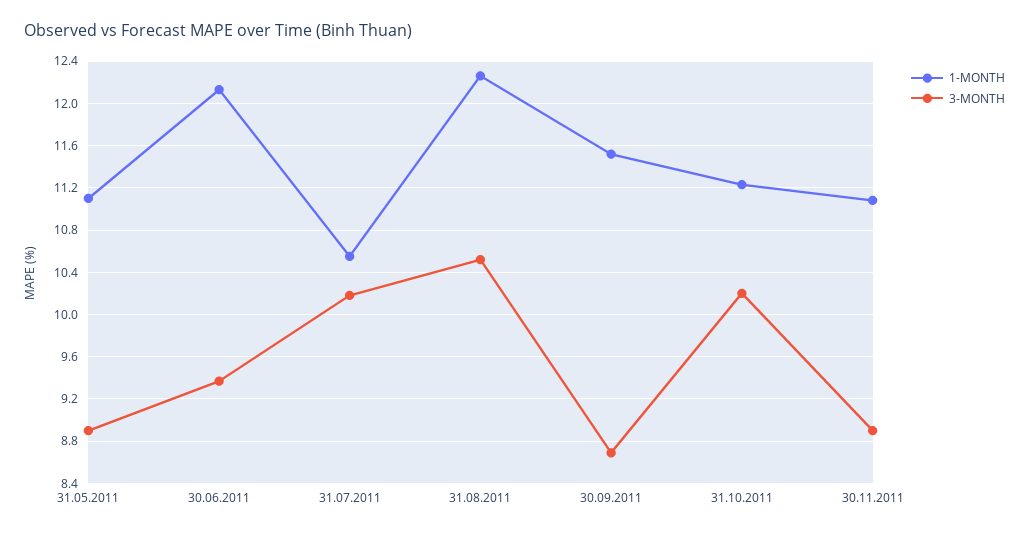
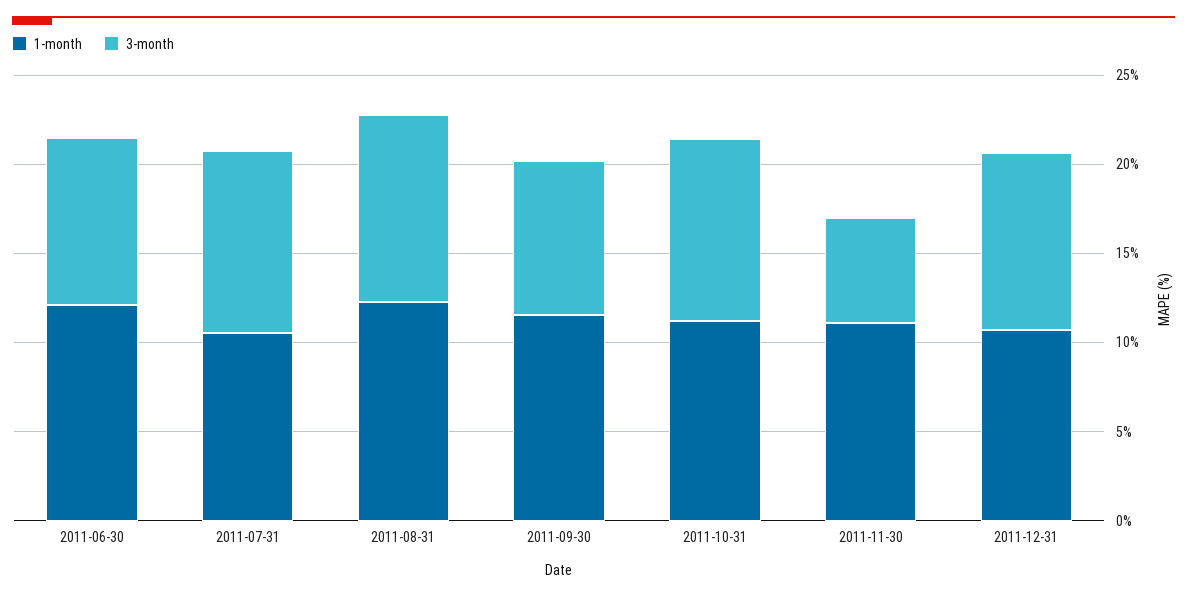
1-MONTH, 31.05.2011: 11.1 -> none
3-MONTH, 31.05.2011: 8.9 -> none
3-MONTH, 30.11.2011: 8.9 -> 6
1-MONTH, 2011-12-31: none -> 11
3-MONTH, 2011-12-31: none -> 10

